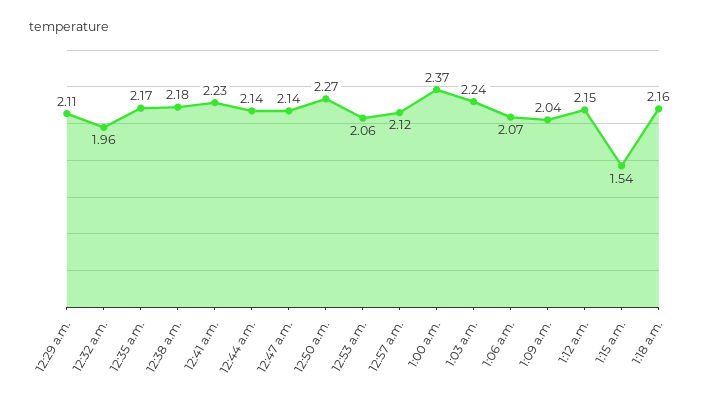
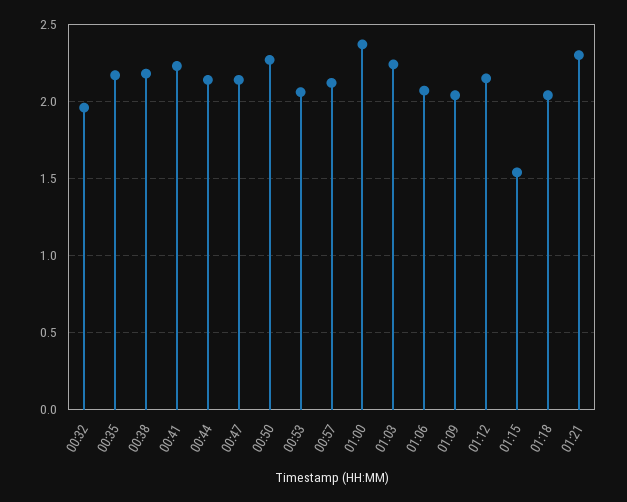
12:29 a.m.: 2.11 -> none
1:18 a.m.: 2.16 -> 2.05
01:21: none -> 2.3

